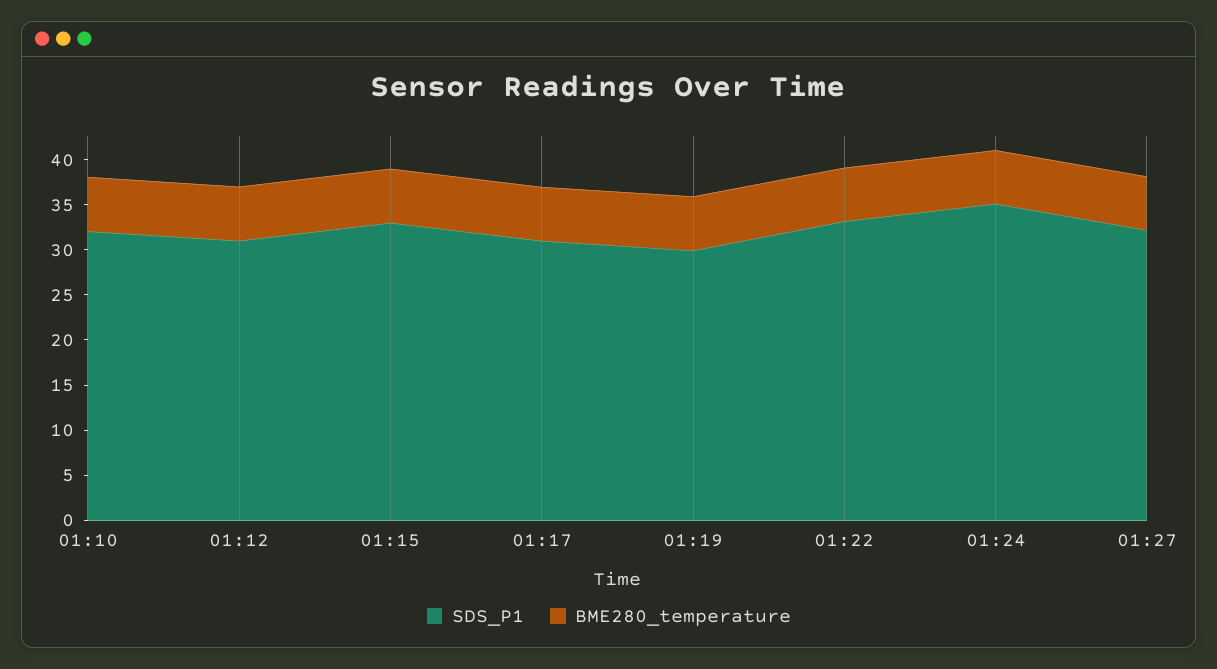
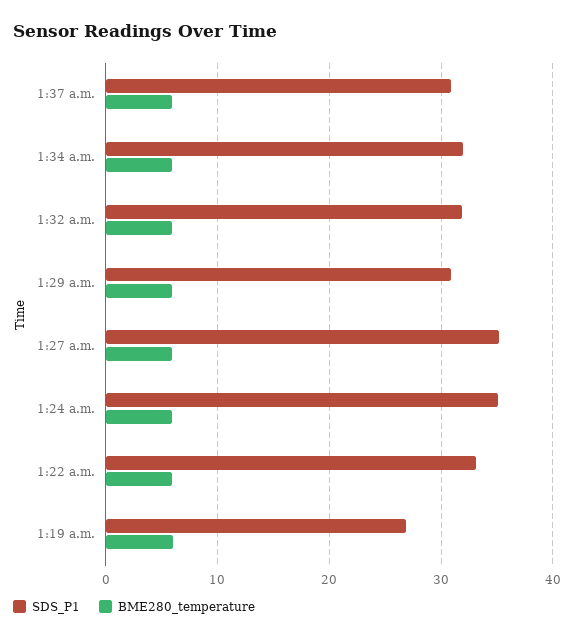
SDS_P1, 01:10: 32 -> none
BME280_temperature, 01:10: 6 -> none
SDS_P1, 01:12: 31 -> none
BME280_temperature, 01:12: 6 -> none
SDS_P1, 01:15: 33 -> none
BME280_temperature, 01:15: 6 -> none
SDS_P1, 01:17: 31 -> none
BME280_temperature, 01:17: 6 -> none
SDS_P1, 01:19: 30 -> 27
SDS_P1, 01:27: 32 -> 35
SDS_P1, 1:37 a.m.: none -> 31
BME280_temperature, 1:37 a.m.: none -> 6
SDS_P1, 1:34 a.m.: none -> 32
BME280_temperature, 1:34 a.m.: none -> 6
SDS_P1, 1:32 a.m.: none -> 32
BME280_temperature, 1:32 a.m.: none -> 6
SDS_P1, 1:29 a.m.: none -> 31
BME280_temperature, 1:29 a.m.: none -> 6

